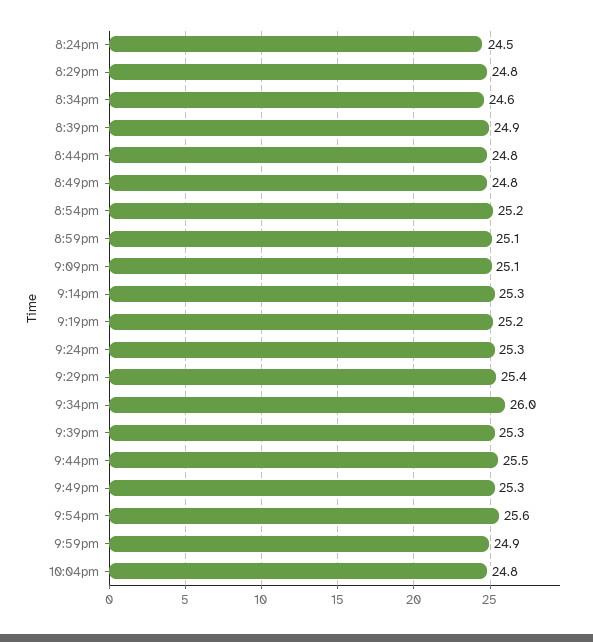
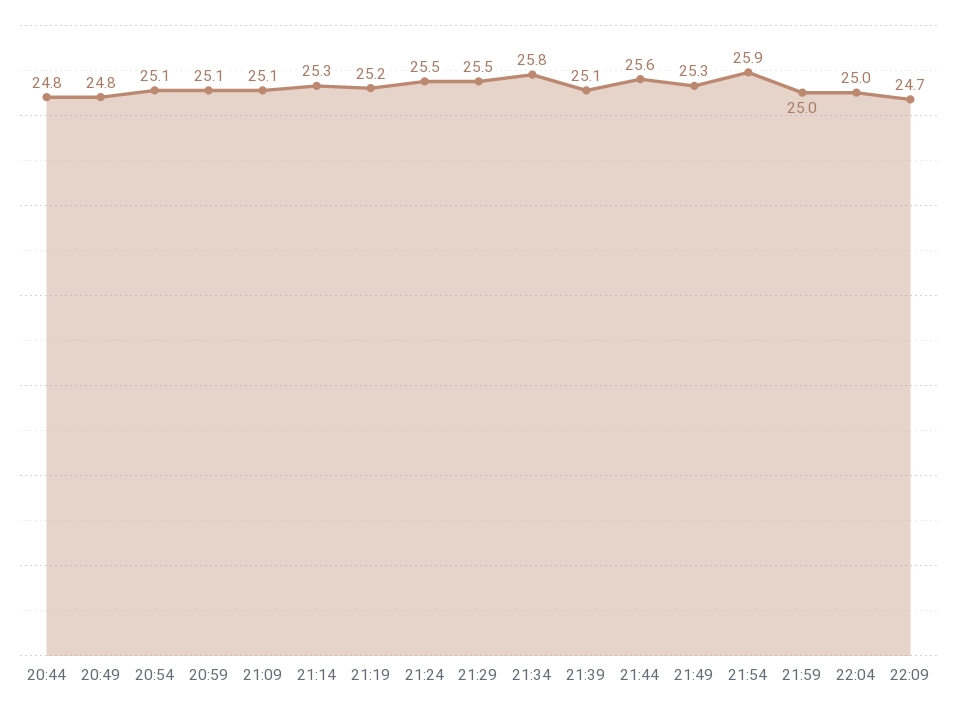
8:24pm: 24.5 -> none
8:29pm: 24.8 -> none
8:34pm: 24.6 -> none
8:39pm: 24.9 -> none
8:54pm: 25.2 -> 25.1
9:24pm: 25.3 -> 25.5
9:29pm: 25.4 -> 25.5
9:34pm: 26 -> 25.8
9:39pm: 25.3 -> 25.1
9:44pm: 25.5 -> 25.6
9:54pm: 25.6 -> 25.9
9:59pm: 24.9 -> 25
10:04pm: 24.8 -> 25
22:09: none -> 24.7

